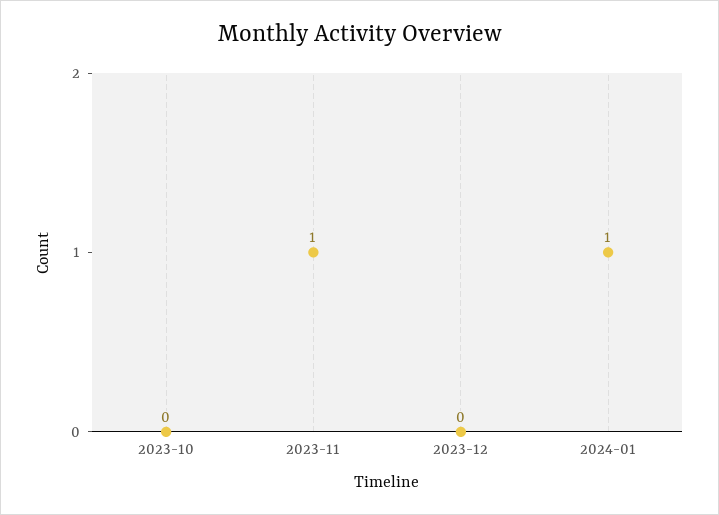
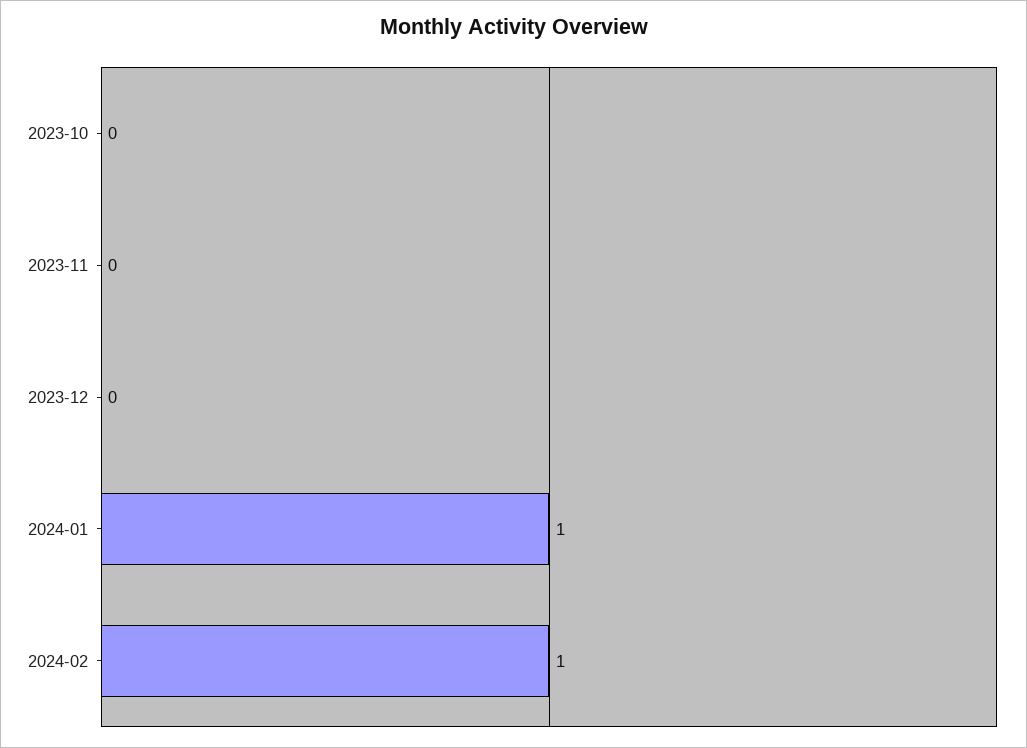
2023-11: 1 -> 0
2024-02: none -> 1

